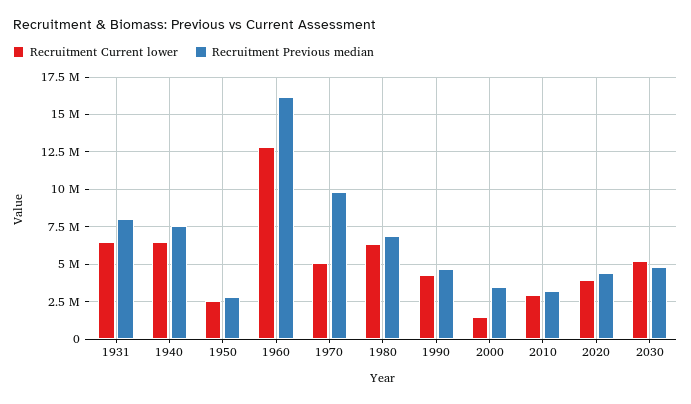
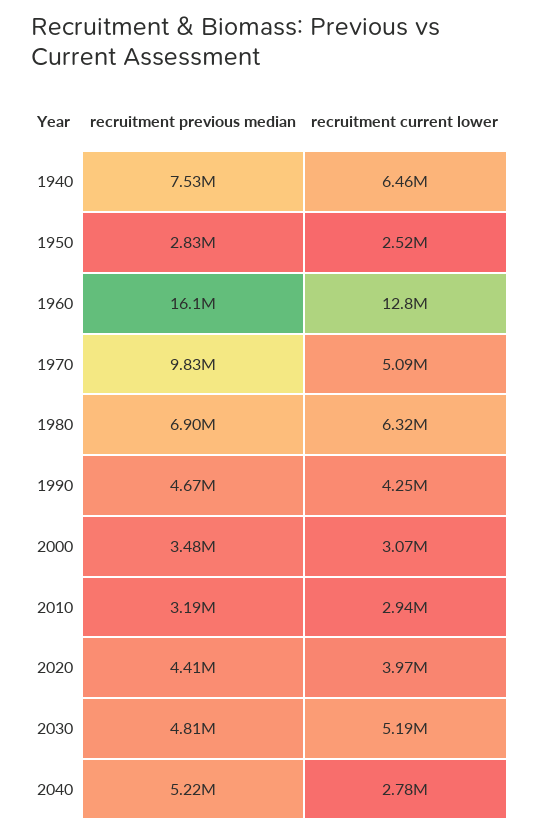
Recruitment Current lower, 1931: 6500000 -> none
Recruitment Previous median, 1931: 8000000 -> none
Recruitment Current lower, 2000: 1500000 -> 3070000
Recruitment Previous median, 2040: none -> 5220000
Recruitment Current lower, 2040: none -> 2780000

